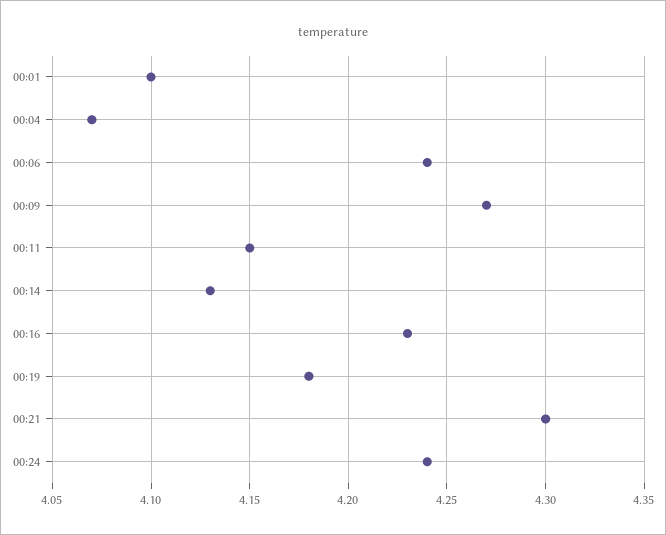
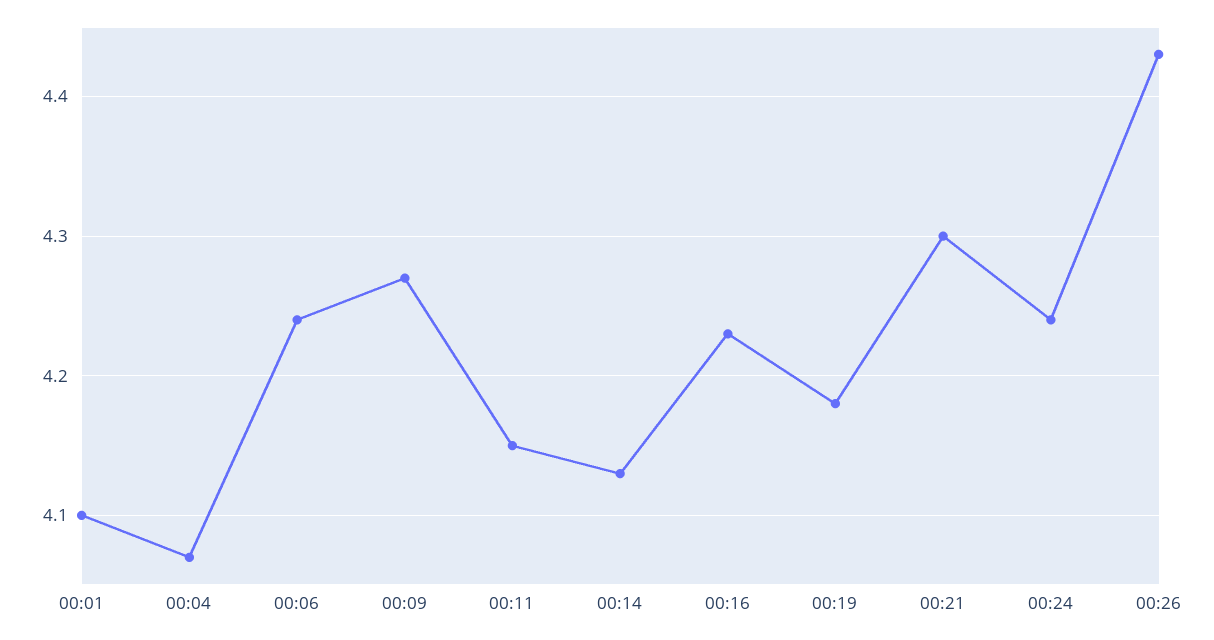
00:26: none -> 4.43

